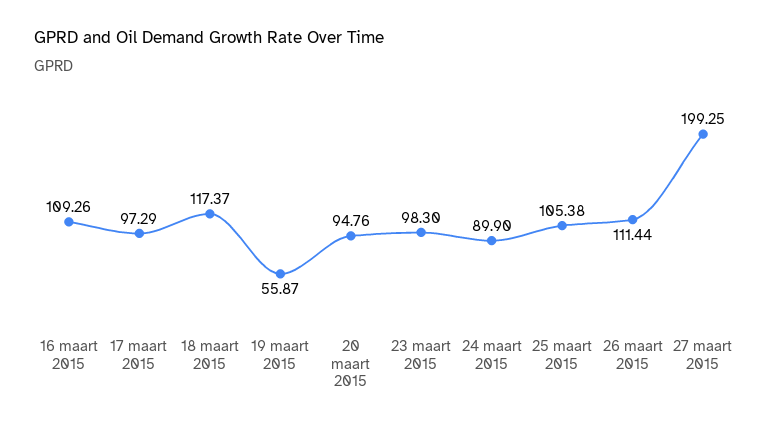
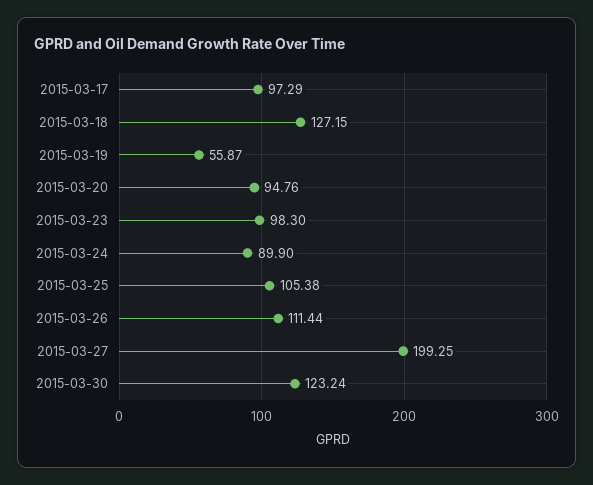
16 maart 2015: 109.26 -> none
18 maart 2015: 117.37 -> 127.15
2015-03-30: none -> 123.24

